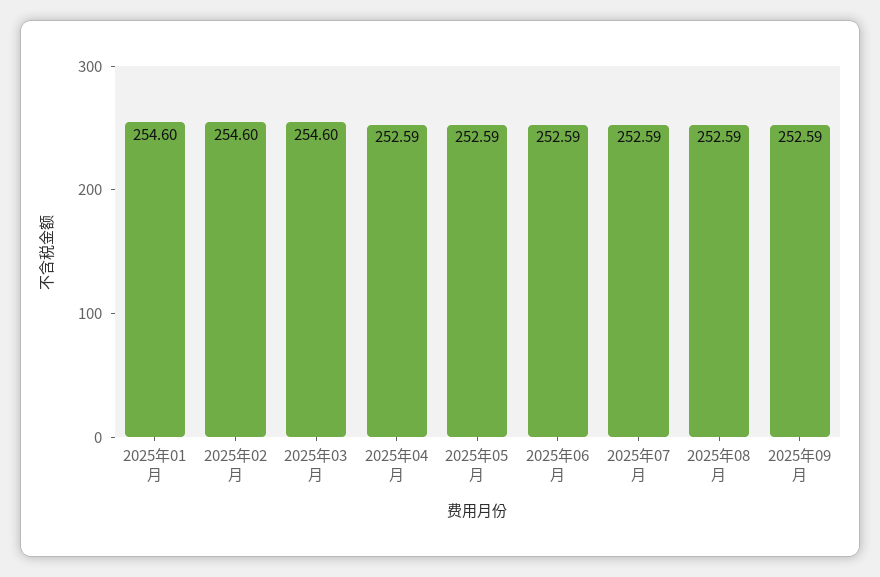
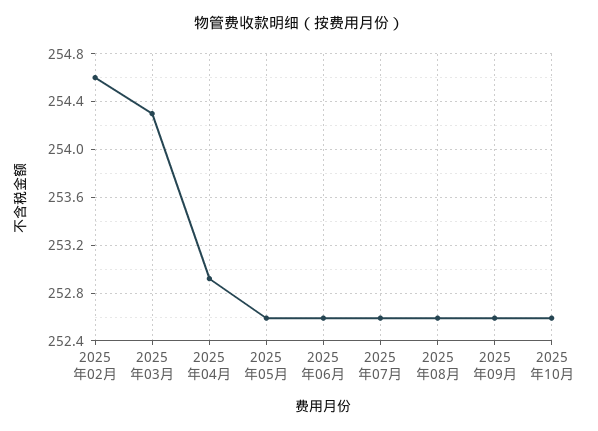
2025年01月: 254.6 -> none
2025年03月: 254.6 -> 254.3
2025年04月: 252.59 -> 252.9
2025年10月: none -> 252.6

